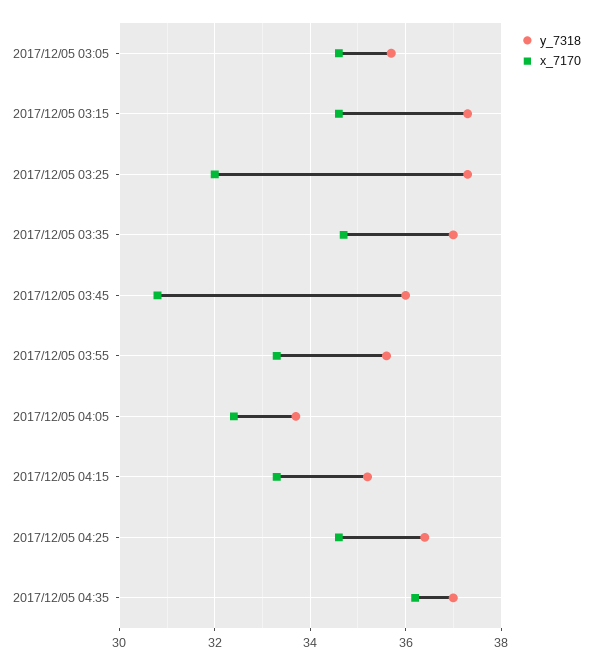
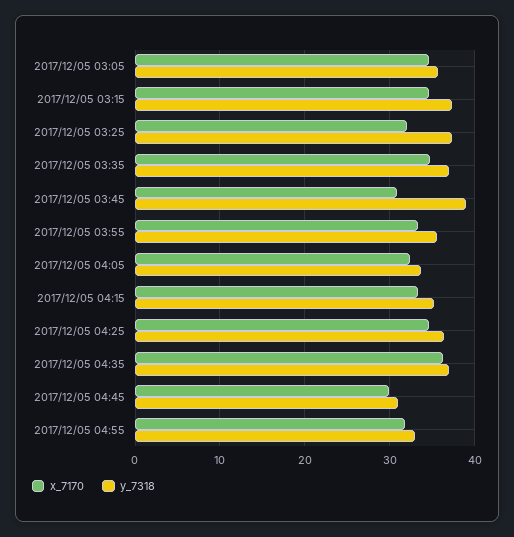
y_7318, 2017/12/05 03:45: 36 -> 39
x_7170, 2017/12/05 04:45: none -> 30
y_7318, 2017/12/05 04:45: none -> 31
x_7170, 2017/12/05 04:55: none -> 32
y_7318, 2017/12/05 04:55: none -> 33

